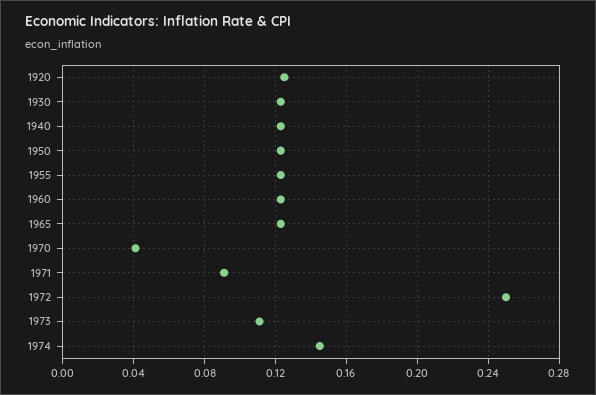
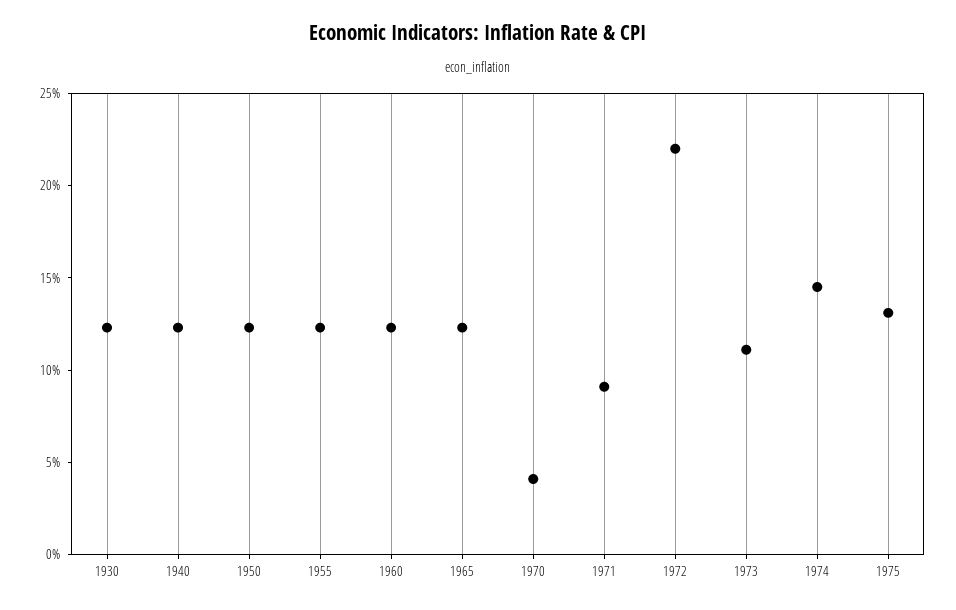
1920: 0.125 -> none
1972: 0.25 -> 0.22
1975: none -> 0.13

